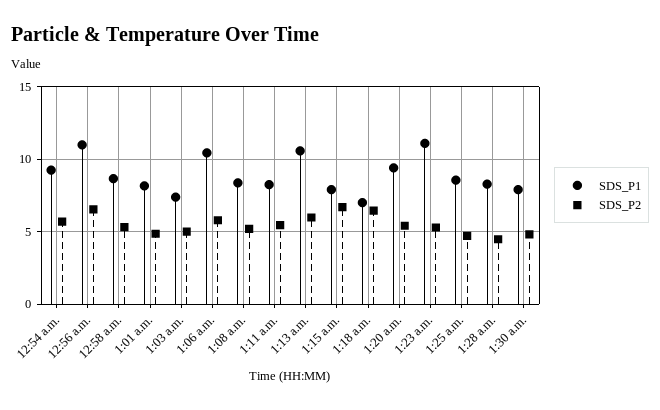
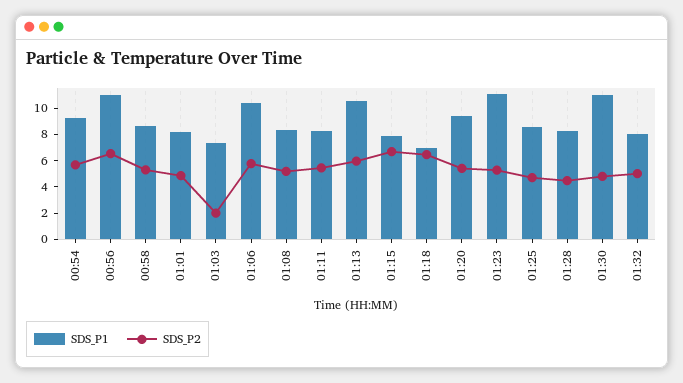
SDS_P2, 1:03 a.m.: 5 -> 2
SDS_P1, 1:30 a.m.: 8 -> 11
SDS_P1, 01:32: none -> 8
SDS_P2, 01:32: none -> 5

